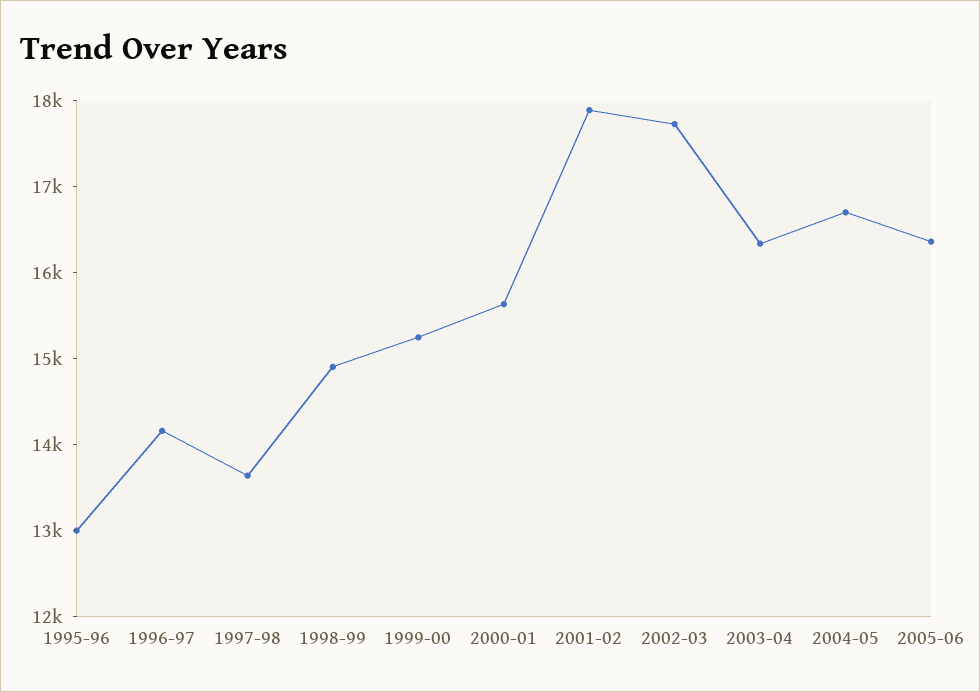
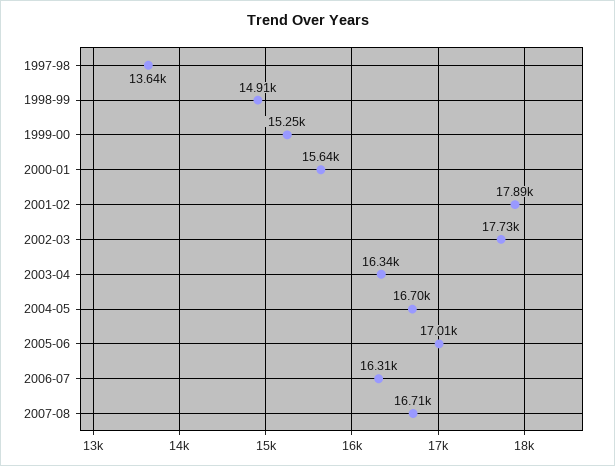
1995-96: 13000 -> none
1996-97: 14200 -> none
2005-06: 16400 -> 17010
2006-07: none -> 16310
2007-08: none -> 16710

